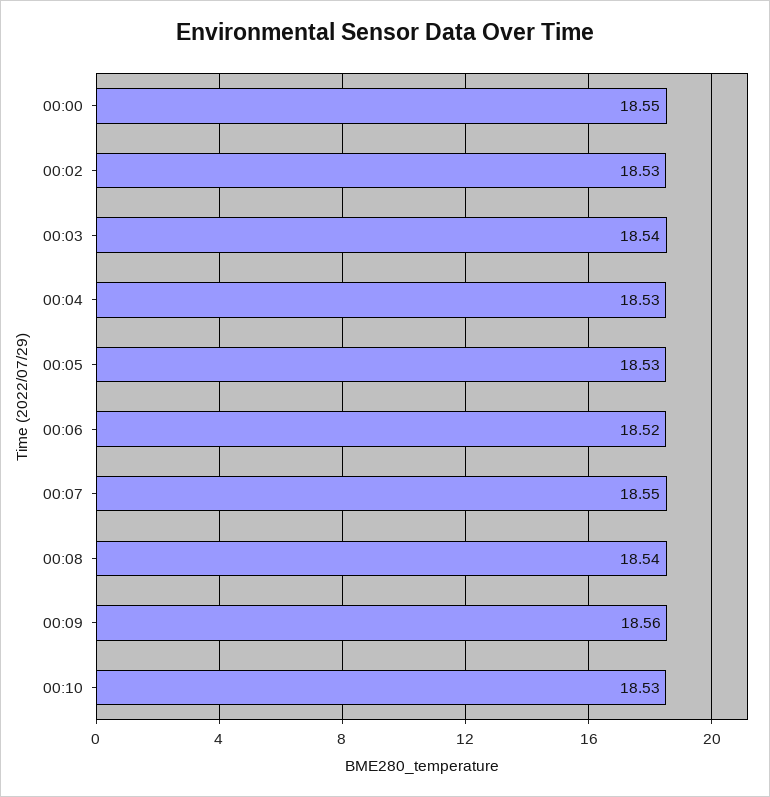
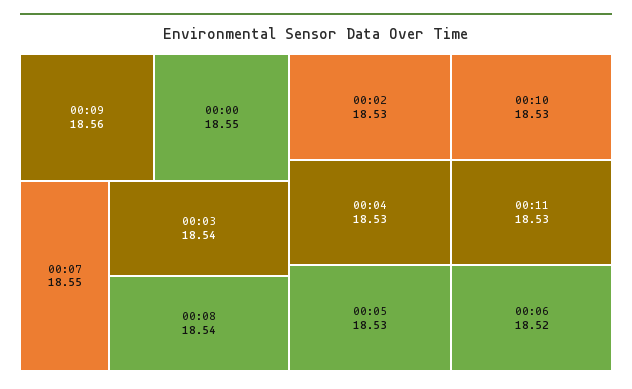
00:11: none -> 18.53

